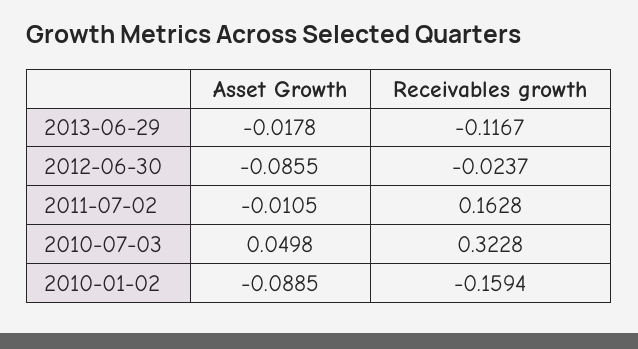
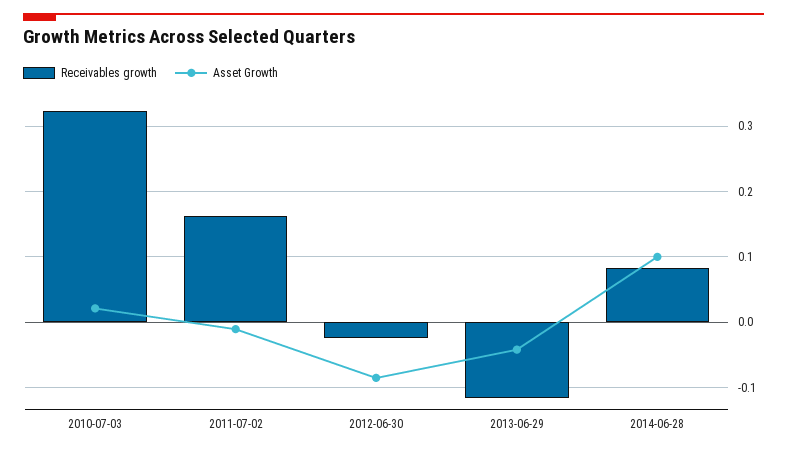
Asset Growth, 2013-06-29: -0.0178 -> -0.04
Asset Growth, 2010-07-03: 0.0498 -> 0.02
Asset Growth, 2010-01-02: -0.0885 -> none
Receivables growth, 2010-01-02: -0.1594 -> none
Receivables growth, 2014-06-28: none -> 0.08
Asset Growth, 2014-06-28: none -> 0.1

